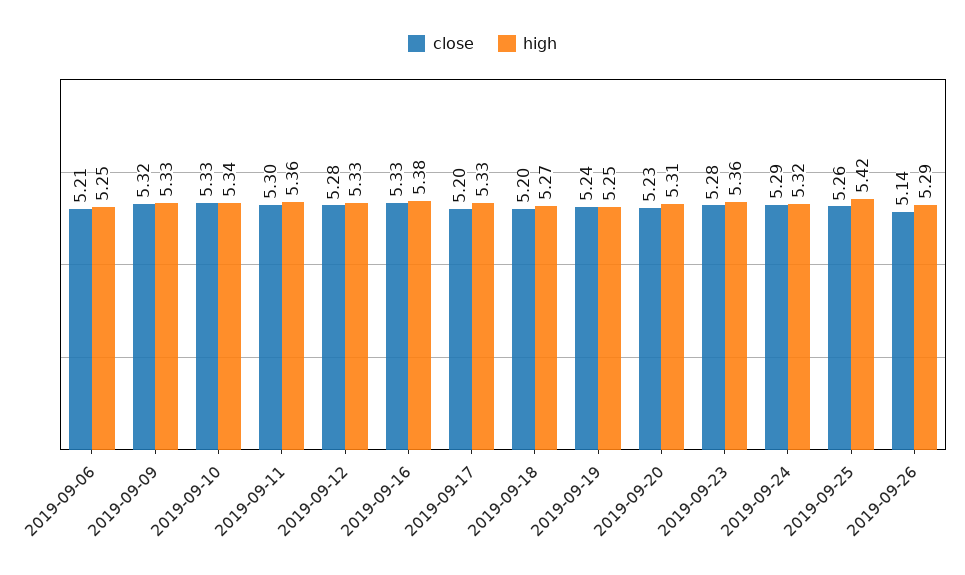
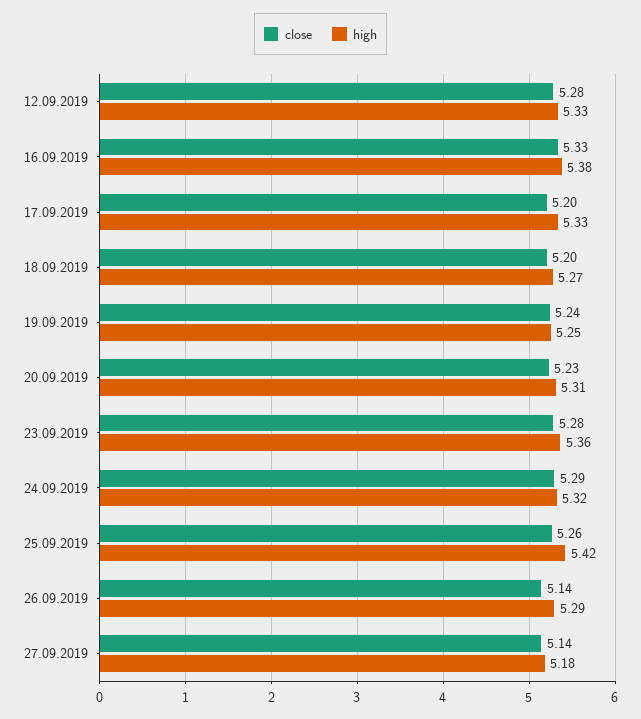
close, 2019-09-06: 5.21 -> none
high, 2019-09-06: 5.25 -> none
close, 2019-09-09: 5.32 -> none
high, 2019-09-09: 5.33 -> none
close, 2019-09-10: 5.33 -> none
high, 2019-09-10: 5.34 -> none
close, 2019-09-11: 5.3 -> none
high, 2019-09-11: 5.36 -> none
close, 27.09.2019: none -> 5.14
high, 27.09.2019: none -> 5.18

